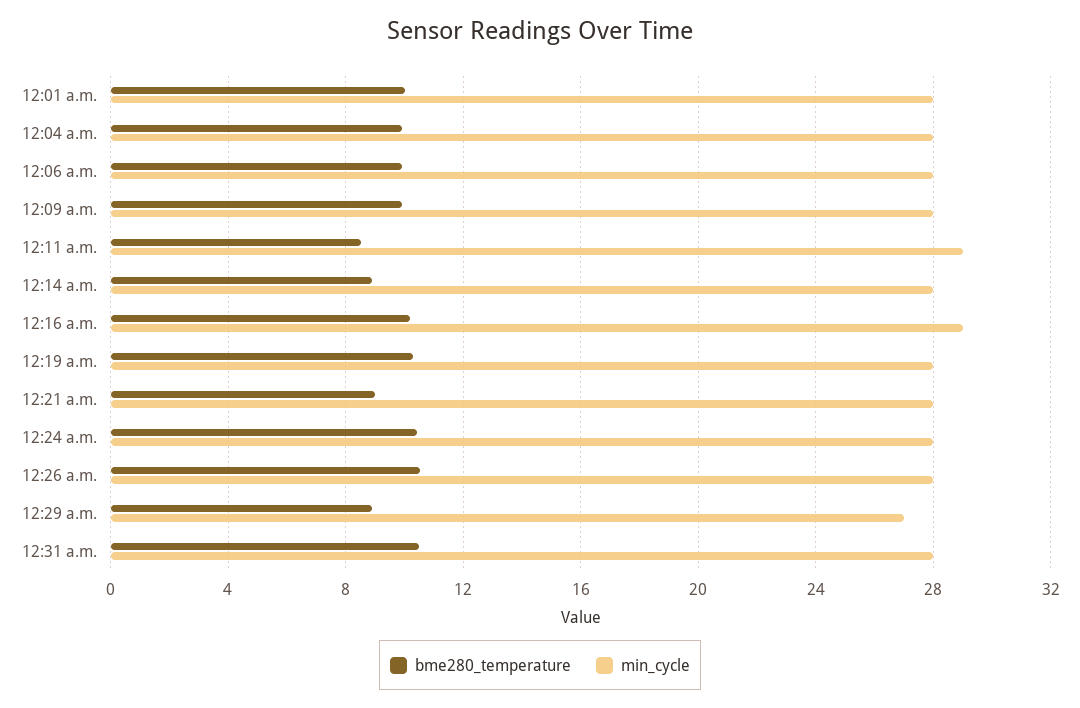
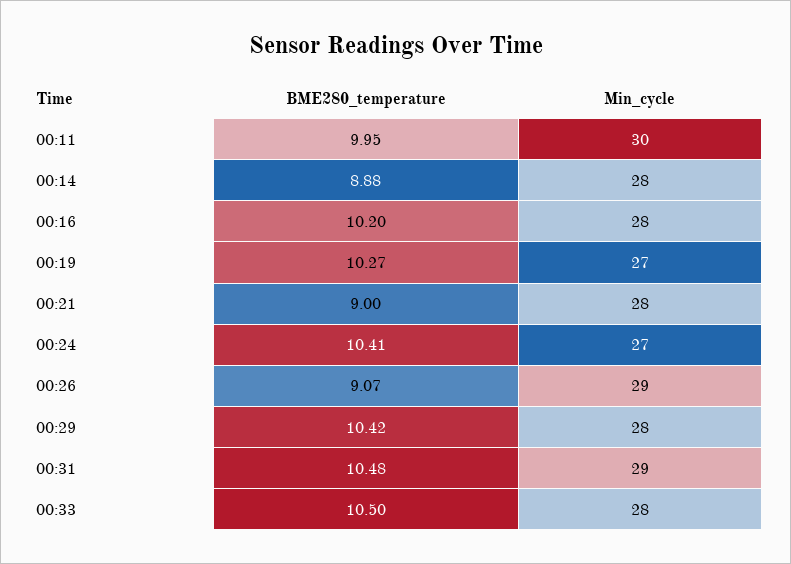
bme280_temperature, 12:01 a.m.: 10 -> none
min_cycle, 12:01 a.m.: 28 -> none
bme280_temperature, 12:04 a.m.: 10 -> none
min_cycle, 12:04 a.m.: 28 -> none
bme280_temperature, 12:06 a.m.: 10 -> none
min_cycle, 12:06 a.m.: 28 -> none
bme280_temperature, 12:09 a.m.: 10 -> none
min_cycle, 12:09 a.m.: 28 -> none
bme280_temperature, 12:11 a.m.: 8.5 -> 9.95
min_cycle, 12:11 a.m.: 29 -> 30
min_cycle, 12:16 a.m.: 29 -> 28
min_cycle, 12:19 a.m.: 28 -> 27
min_cycle, 12:24 a.m.: 28 -> 27
bme280_temperature, 12:26 a.m.: 10.5 -> 9.07
min_cycle, 12:26 a.m.: 28 -> 29
bme280_temperature, 12:29 a.m.: 9 -> 10.42
min_cycle, 12:29 a.m.: 27 -> 28
min_cycle, 12:31 a.m.: 28 -> 29
bme280_temperature, 00:33: none -> 10.5
min_cycle, 00:33: none -> 28

